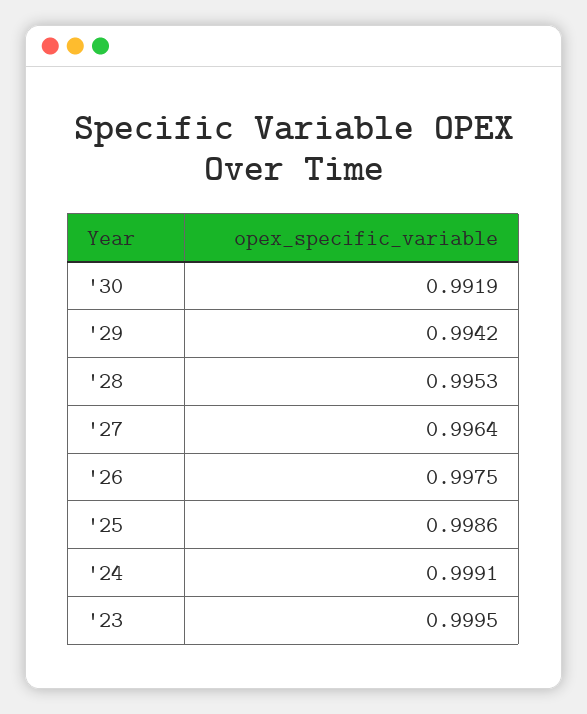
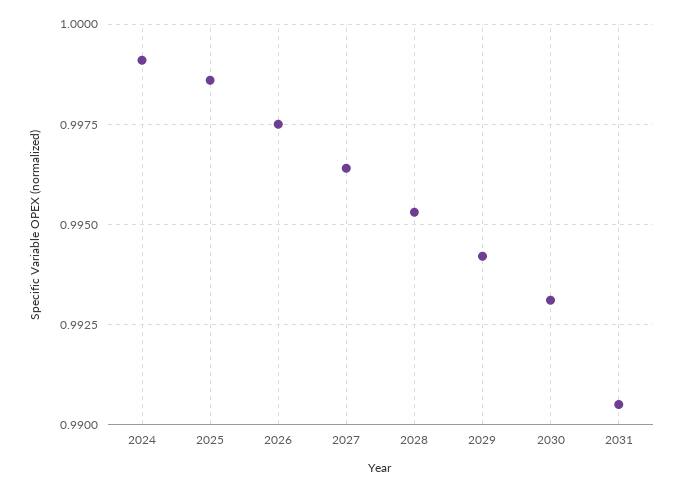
'30: 0.9919 -> 0.993
'23: 0.9995 -> none
2031: none -> 0.9905

